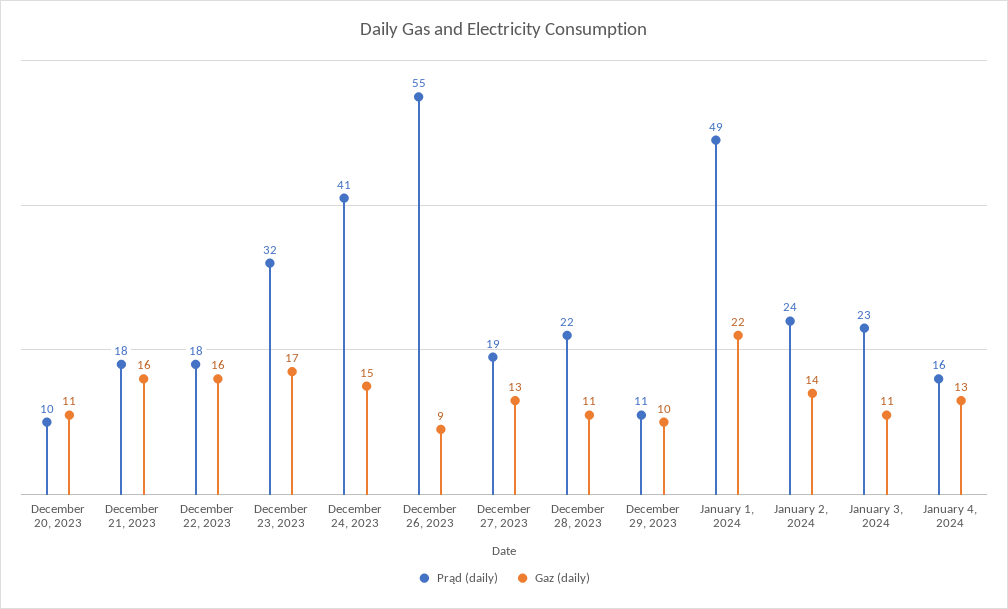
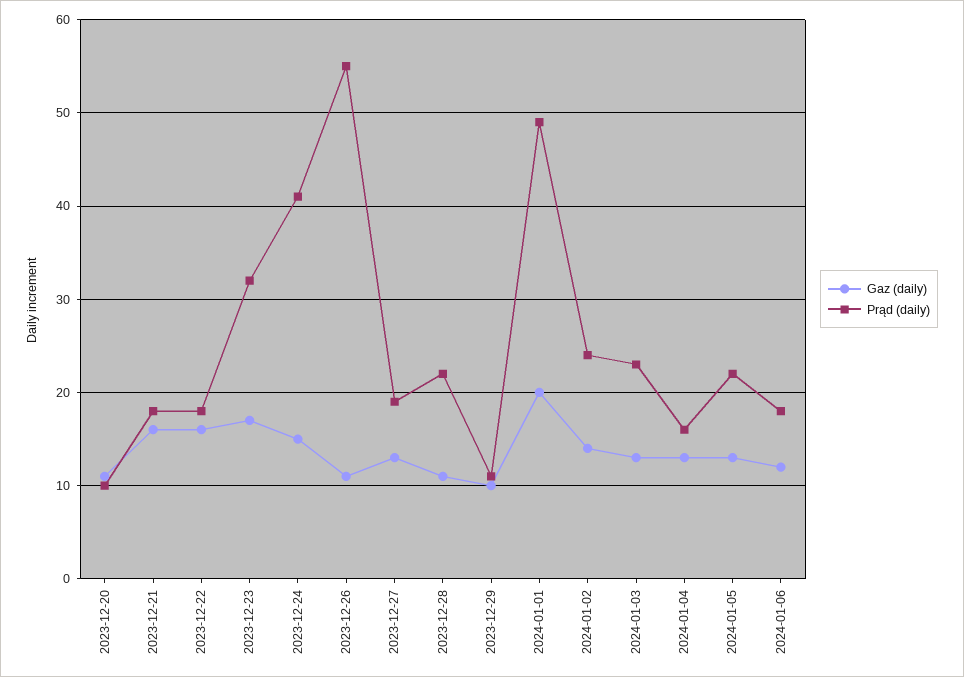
Gaz (daily), December 26, 2023: 9 -> 11
Gaz (daily), January 1, 2024: 22 -> 20
Gaz (daily), January 3, 2024: 11 -> 13
Gaz (daily), 2024-01-05: none -> 13
Prąd (daily), 2024-01-05: none -> 22
Gaz (daily), 2024-01-06: none -> 12
Prąd (daily), 2024-01-06: none -> 18

